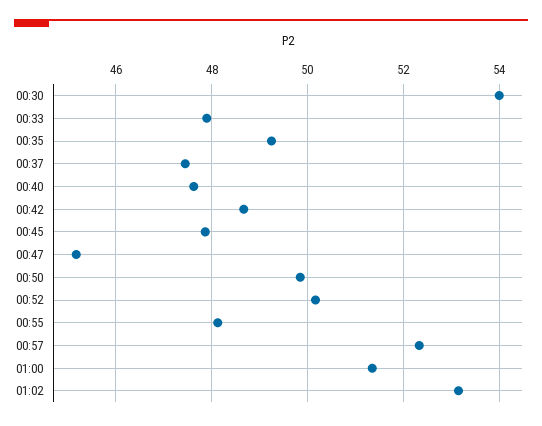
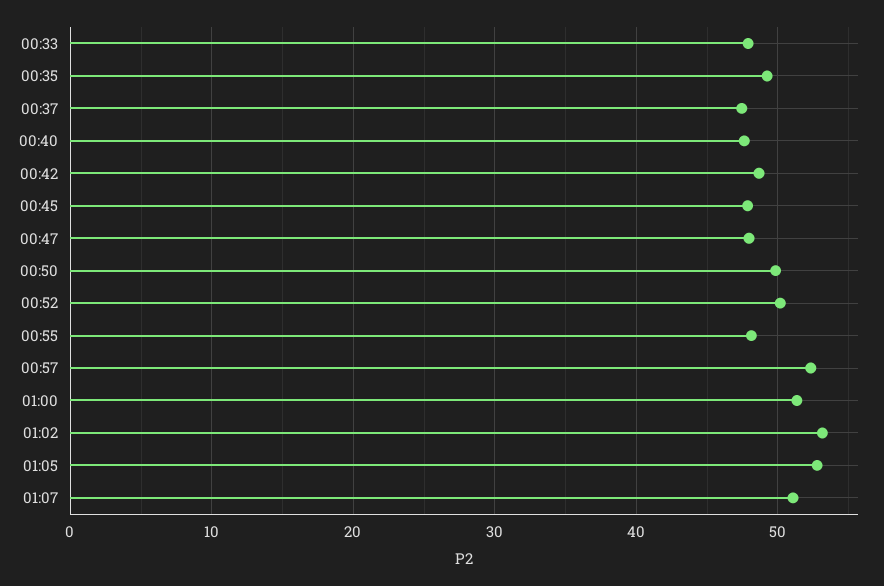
00:30: 54 -> none
00:47: 45.2 -> 48
01:05: none -> 53
01:07: none -> 51

